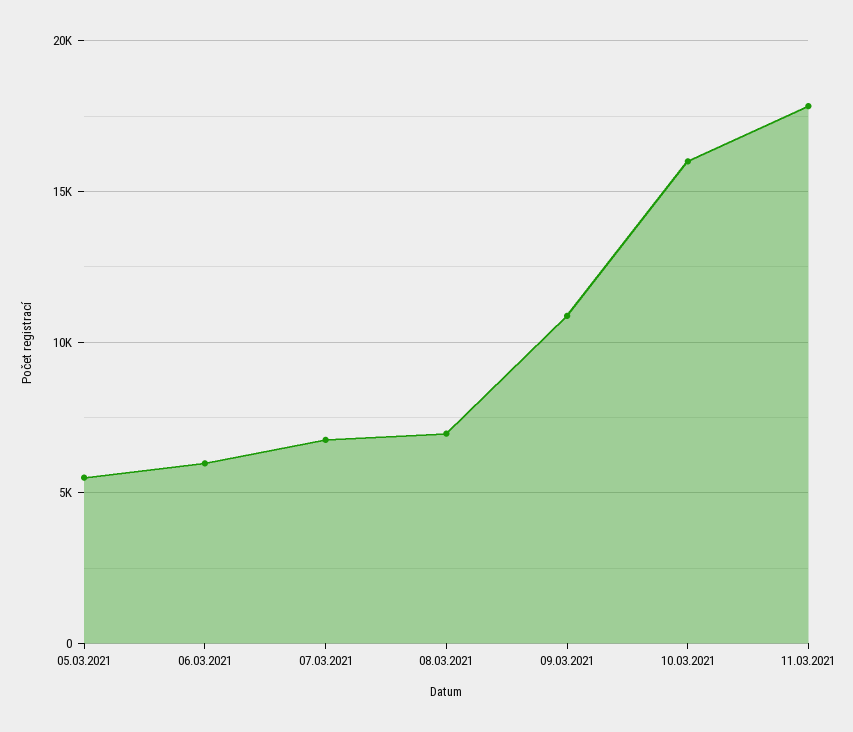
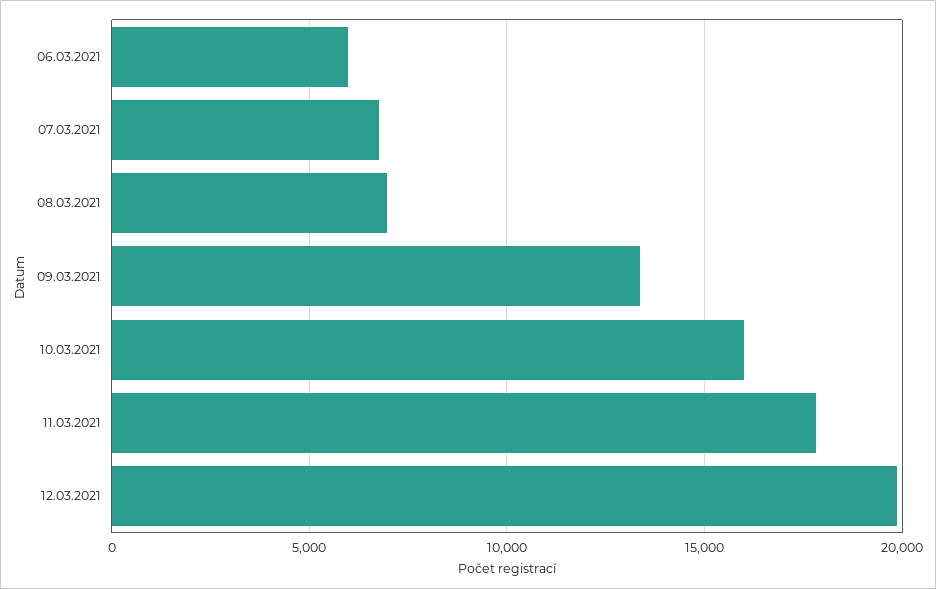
05.03.2021: 5500 -> none
09.03.2021: 11000 -> 13500
12.03.2021: none -> 20000

